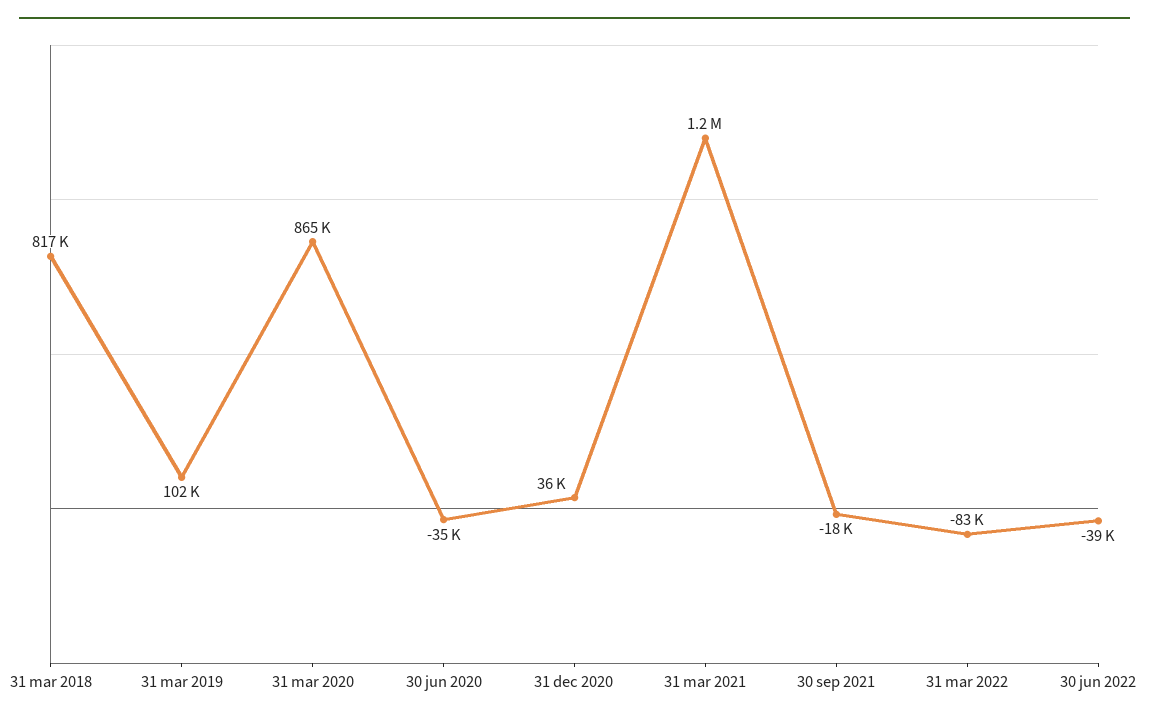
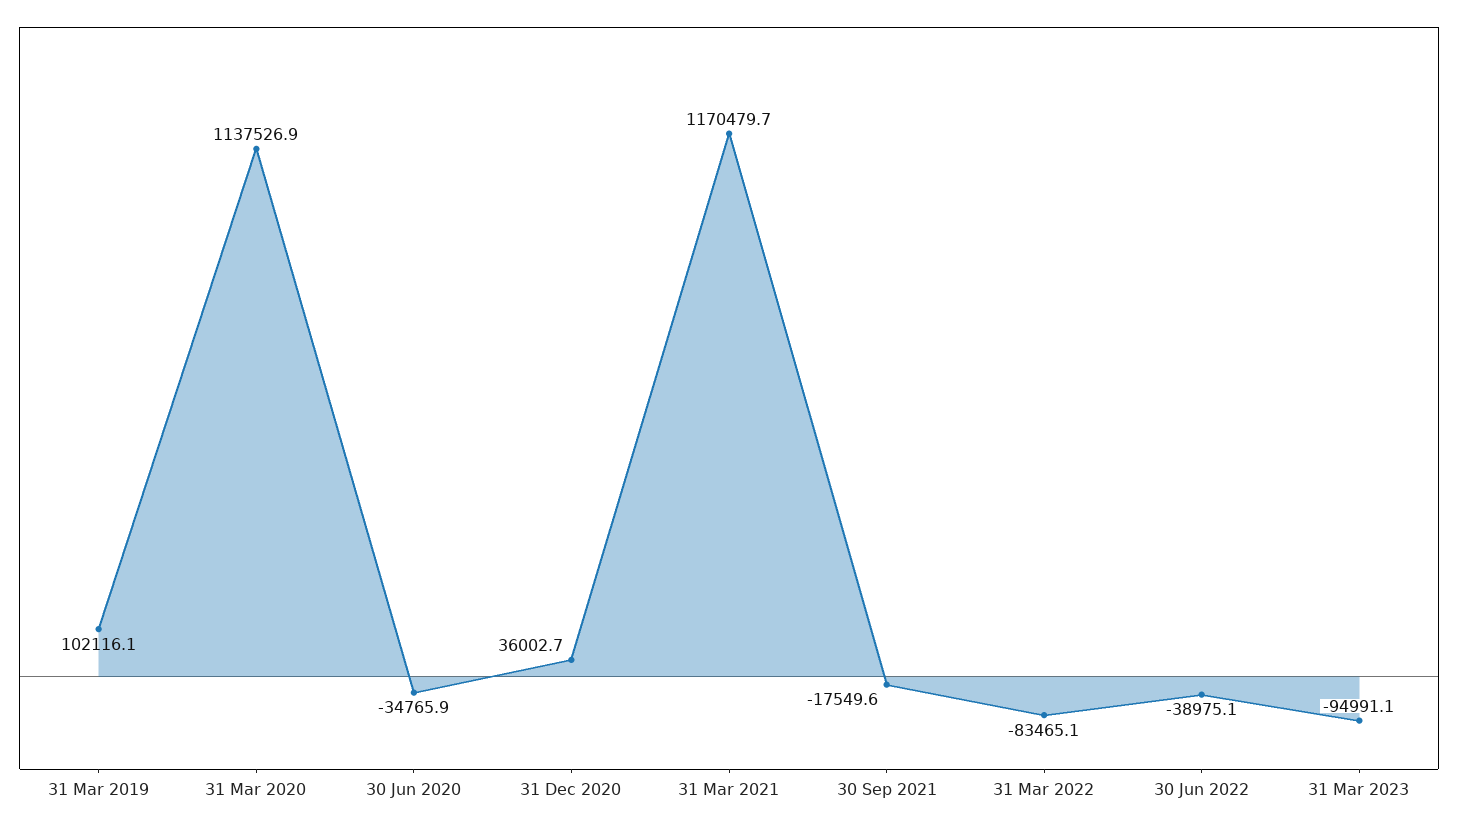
31 mar 2018: 817000 -> none
31 mar 2020: 865000 -> 1137526.9
31 Mar 2023: none -> -94991.1

